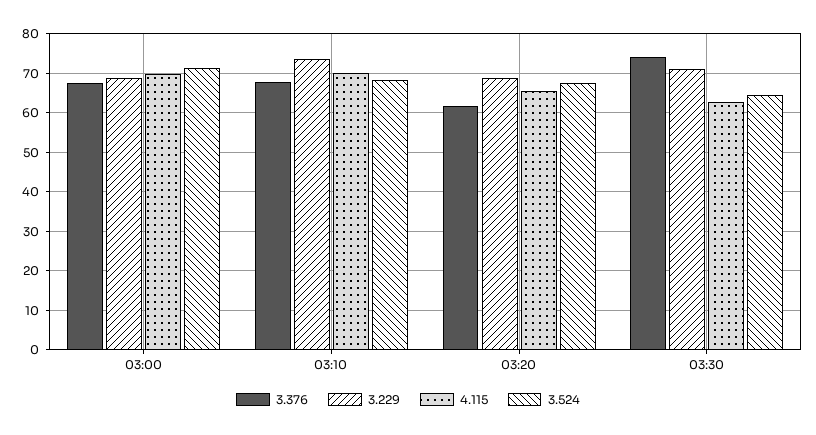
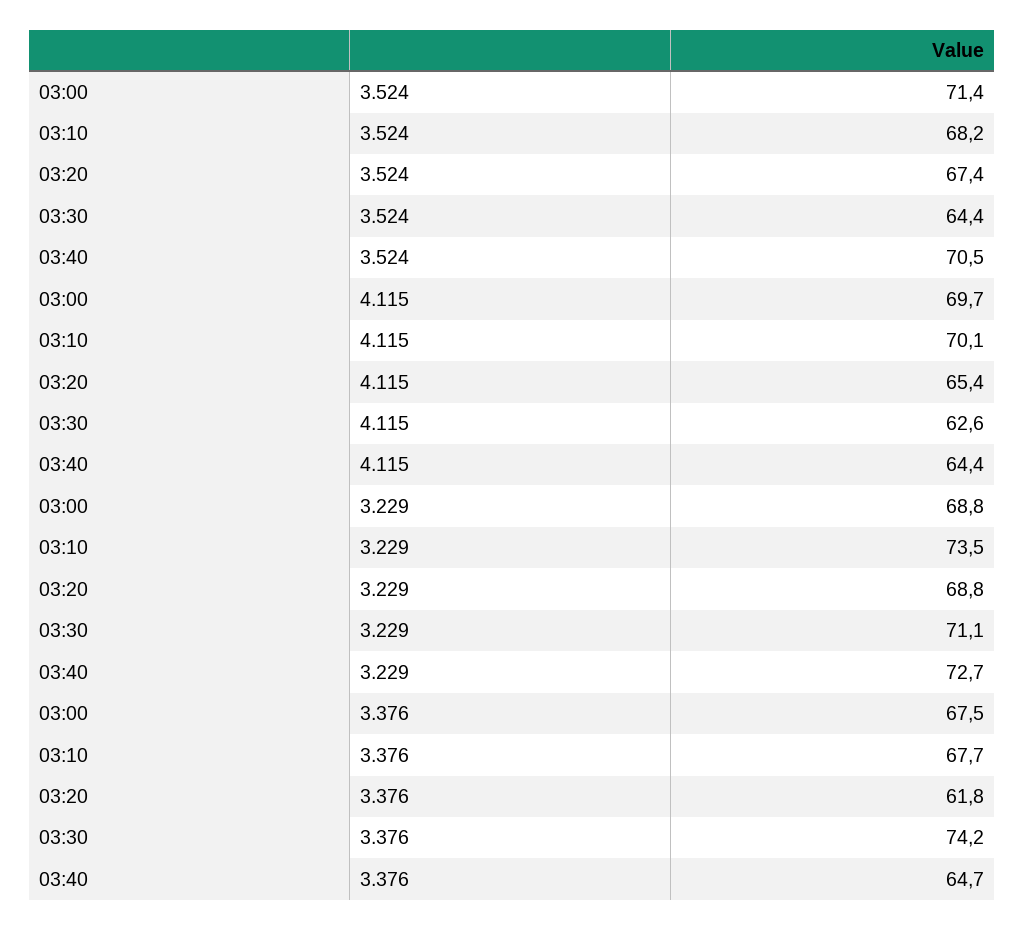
3.524, 03:40: none -> 70.5
4.115, 03:40: none -> 64.4
3.229, 03:40: none -> 72.7
3.376, 03:40: none -> 64.7

